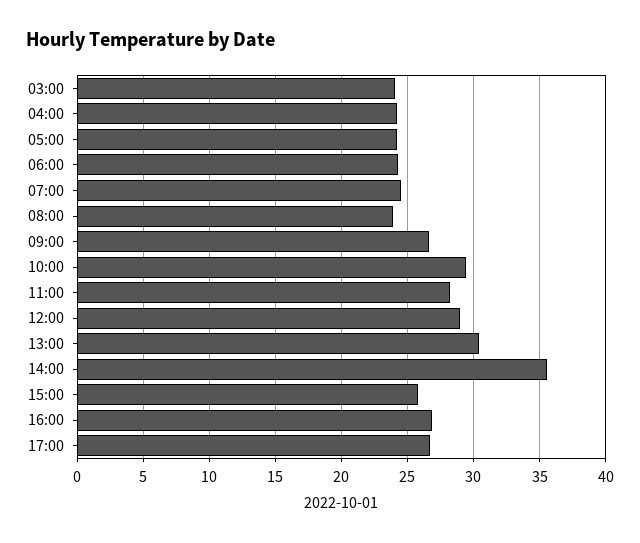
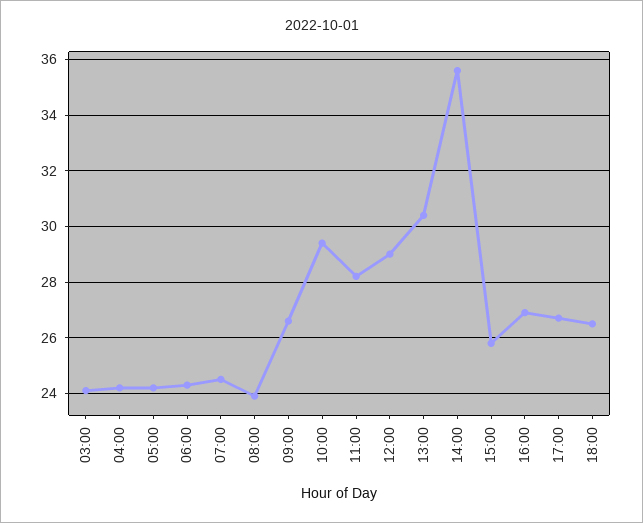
18:00: none -> 26.5

